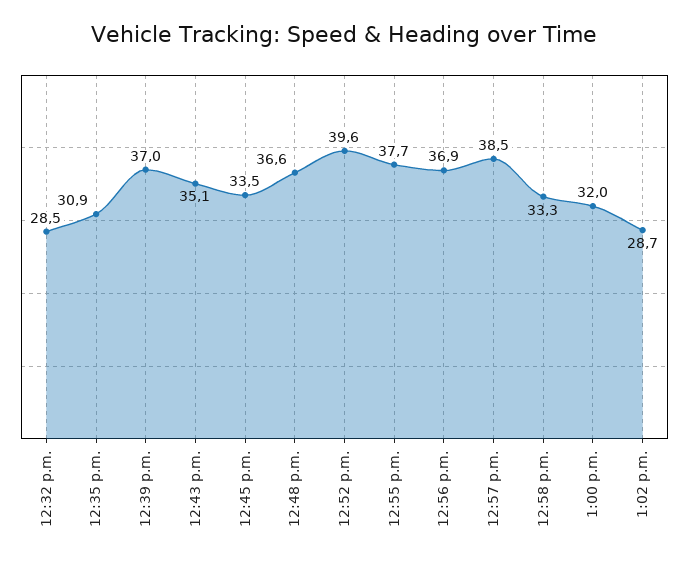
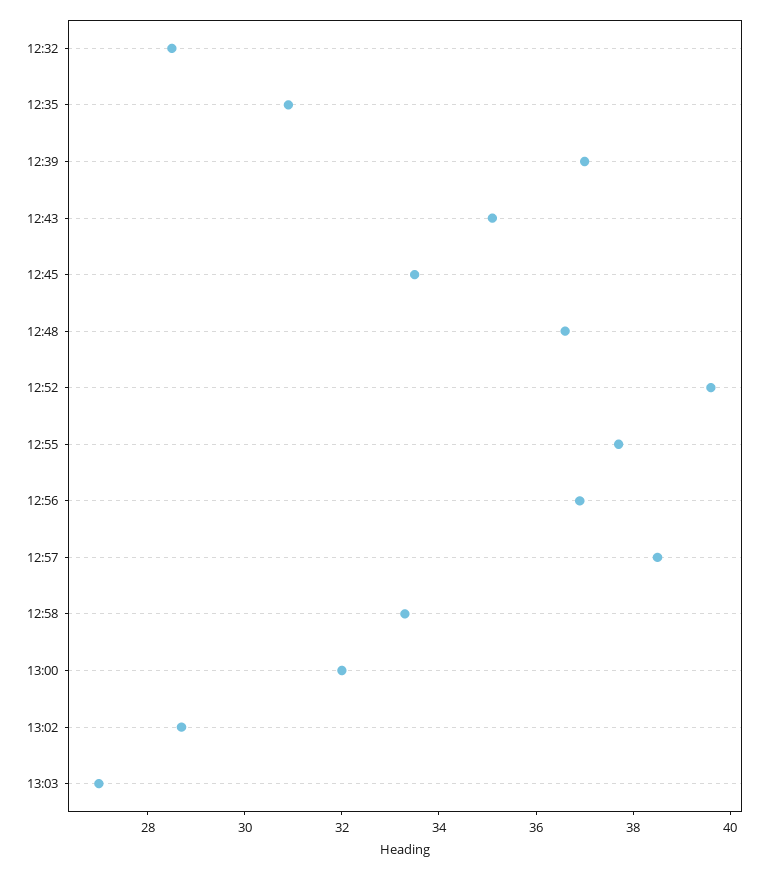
13:03: none -> 27

